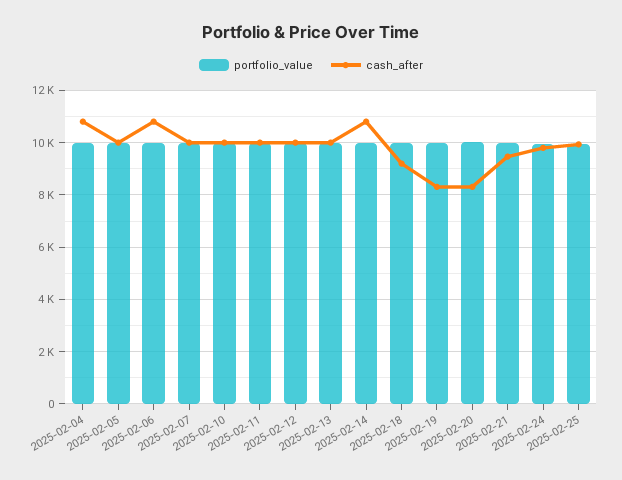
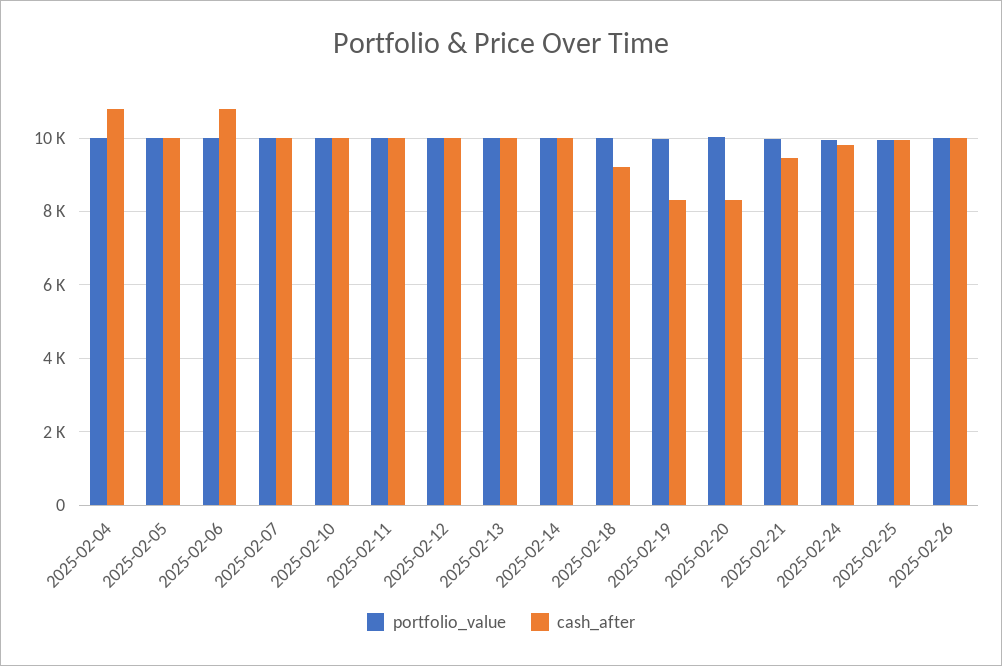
cash_after, 2025-02-14: 10750 -> 10000
portfolio_value, 2025-02-26: none -> 10000
cash_after, 2025-02-26: none -> 10000

